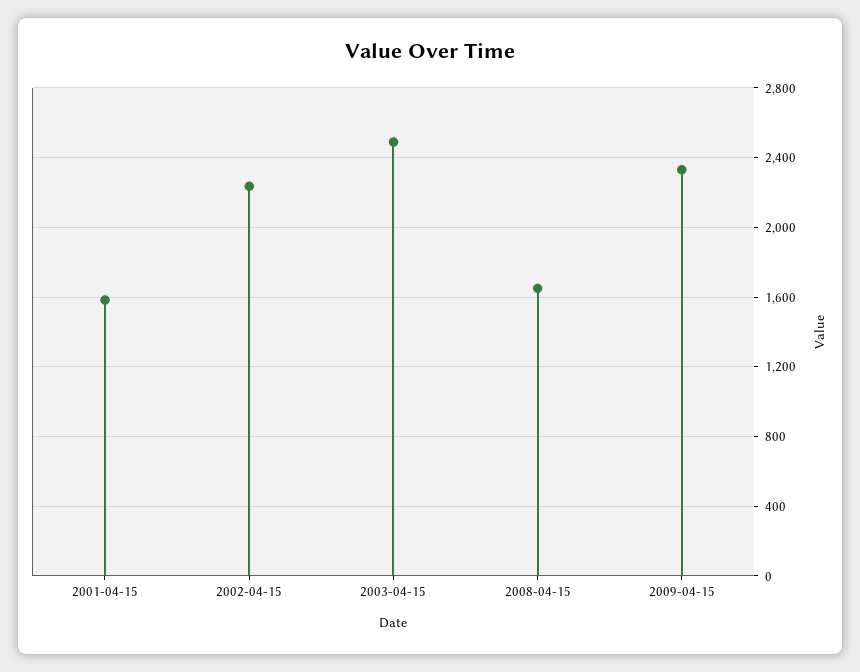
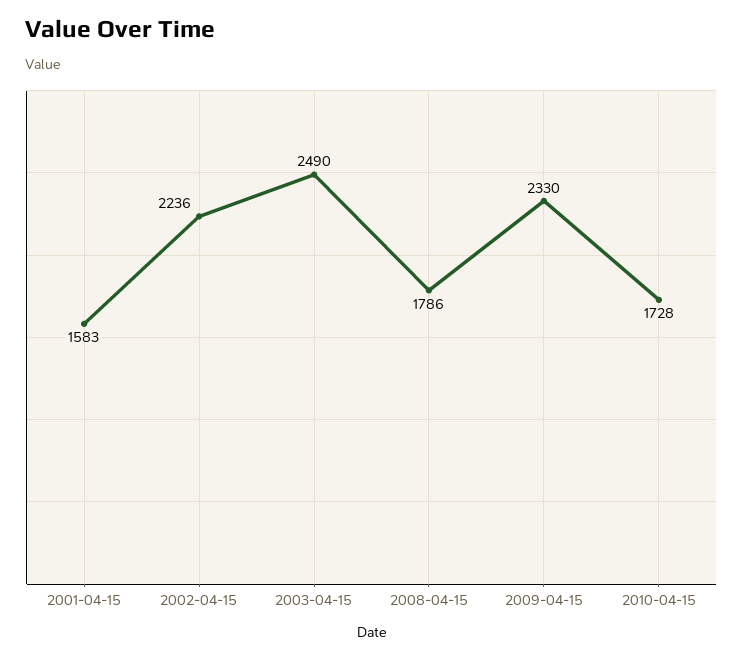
2008-04-15: 1650 -> 1786
2010-04-15: none -> 1728

